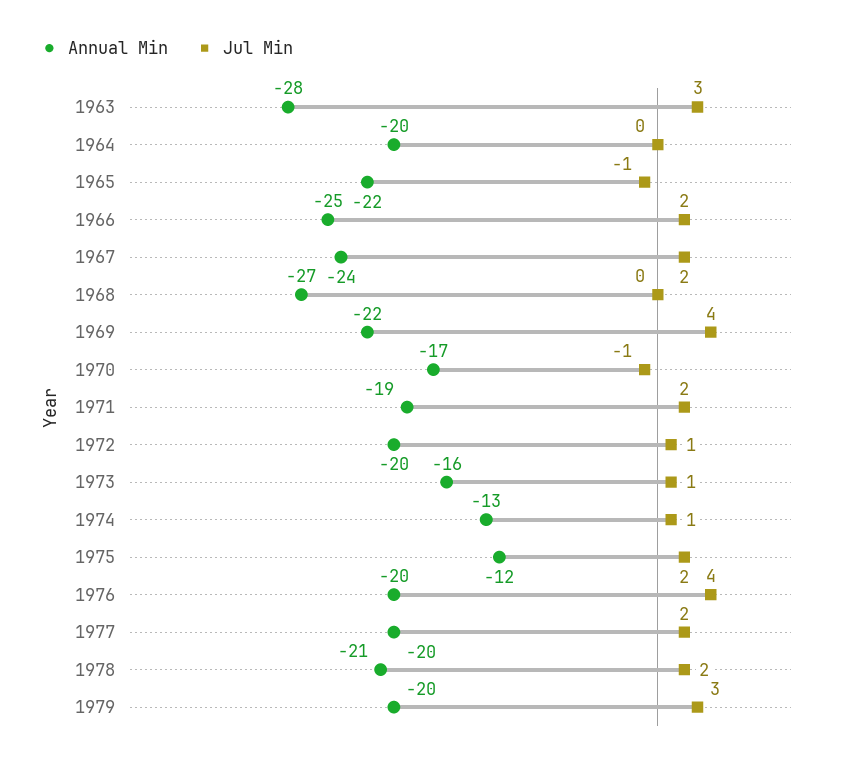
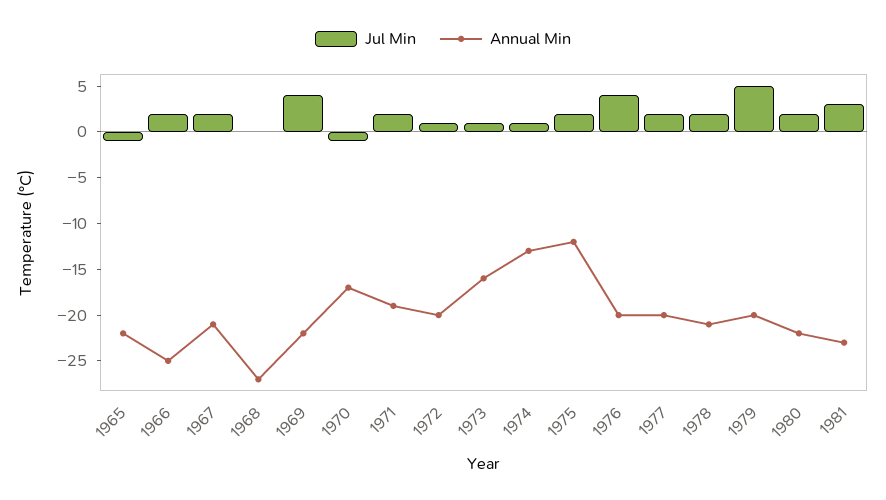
Annual Min, 1963: -28 -> none
Jul Min, 1963: 3 -> none
Annual Min, 1964: -20 -> none
Jul Min, 1964: 0 -> none
Annual Min, 1967: -24 -> -21
Jul Min, 1979: 3 -> 5
Jul Min, 1980: none -> 2
Annual Min, 1980: none -> -22
Jul Min, 1981: none -> 3
Annual Min, 1981: none -> -23

